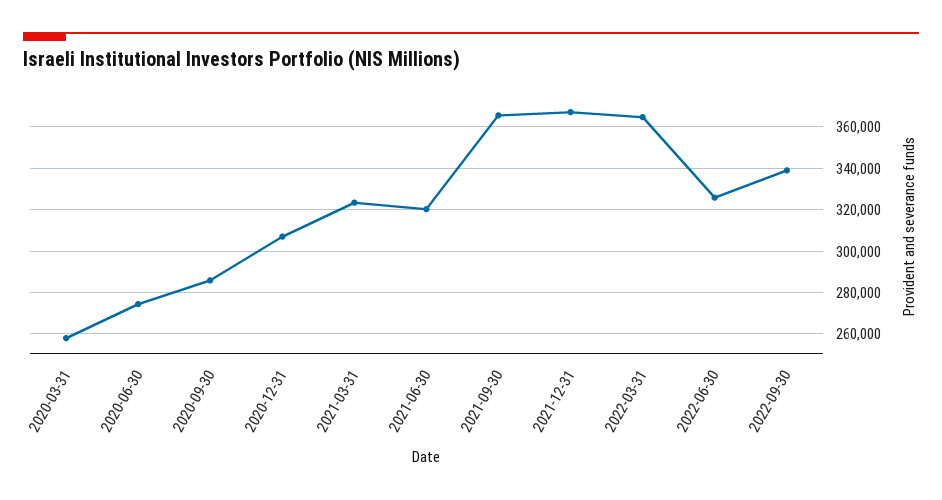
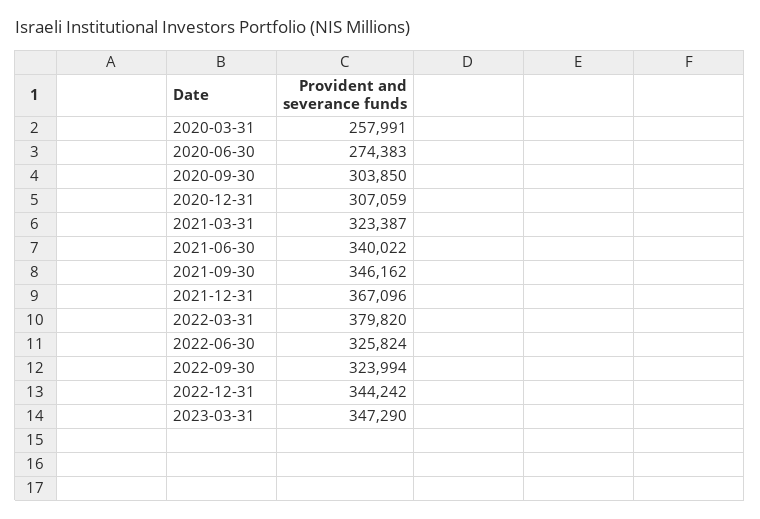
2020-09-30: 285000 -> 303850
2021-06-30: 320000 -> 340022
2021-09-30: 365000 -> 346162
2022-03-31: 365000 -> 379820
2022-09-30: 340000 -> 323994
2022-12-31: none -> 344242
2023-03-31: none -> 347290

